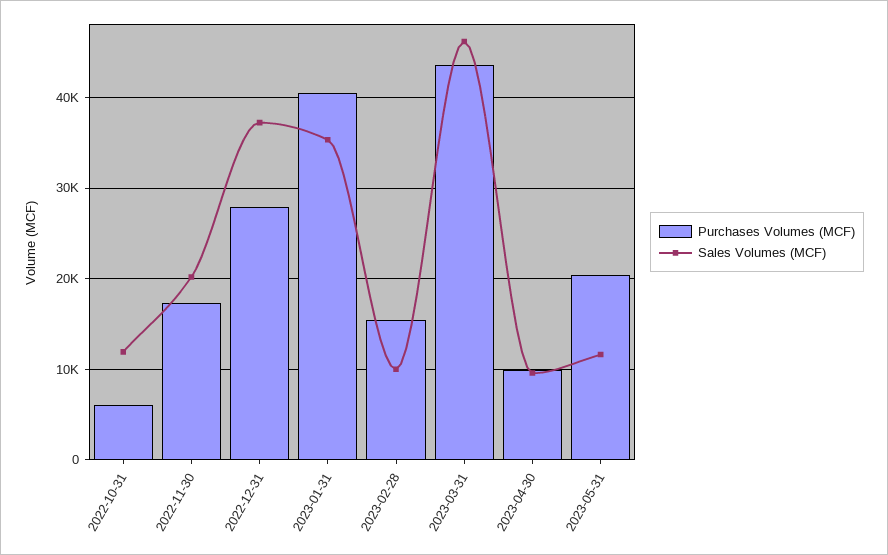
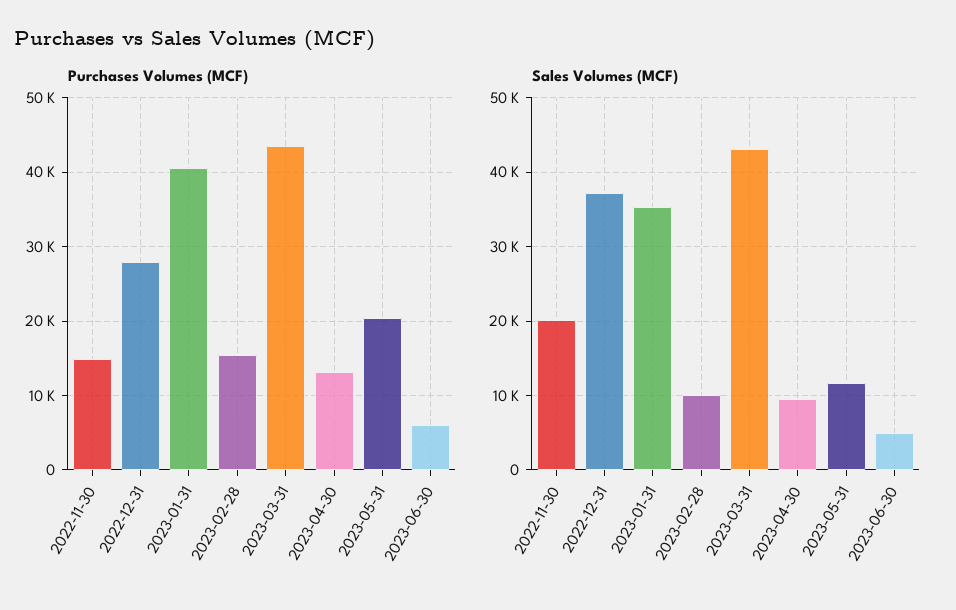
Purchases Volumes (MCF), 2022-10-31: 6000 -> none
Sales Volumes (MCF), 2022-10-31: 12000 -> none
Purchases Volumes (MCF), 2022-11-30: 17000 -> 15000
Sales Volumes (MCF), 2023-03-31: 46000 -> 43000
Purchases Volumes (MCF), 2023-04-30: 10000 -> 13000
Purchases Volumes (MCF), 2023-06-30: none -> 6000
Sales Volumes (MCF), 2023-06-30: none -> 5000

